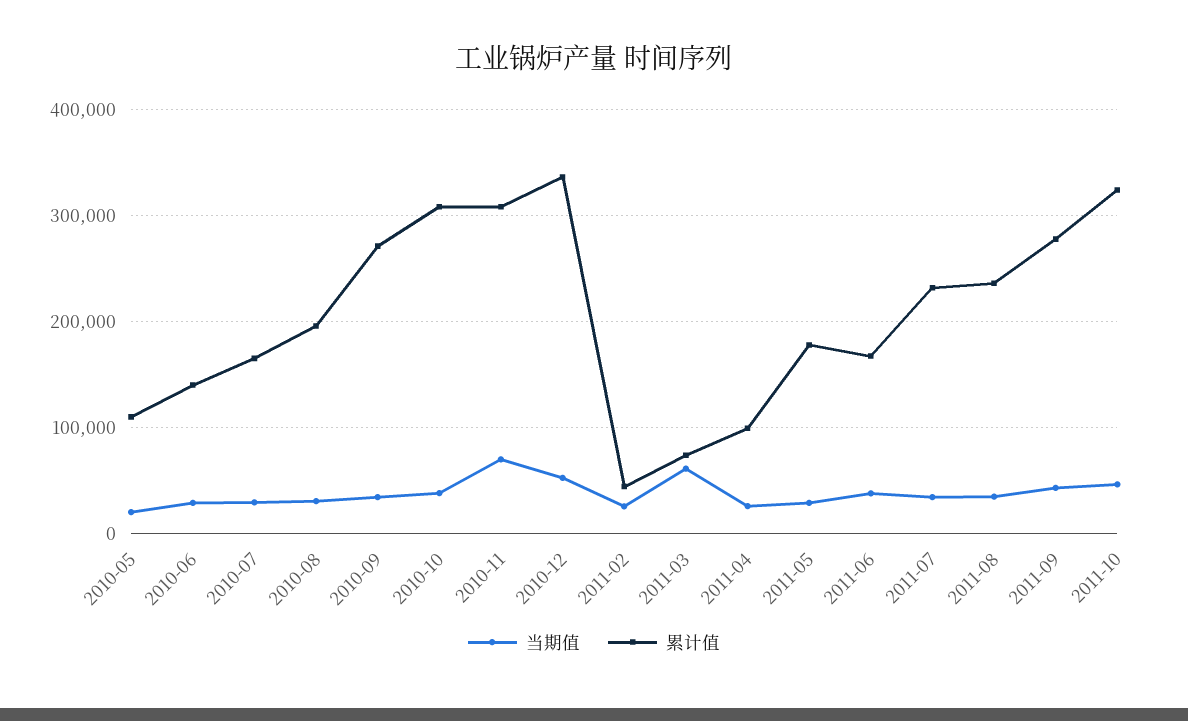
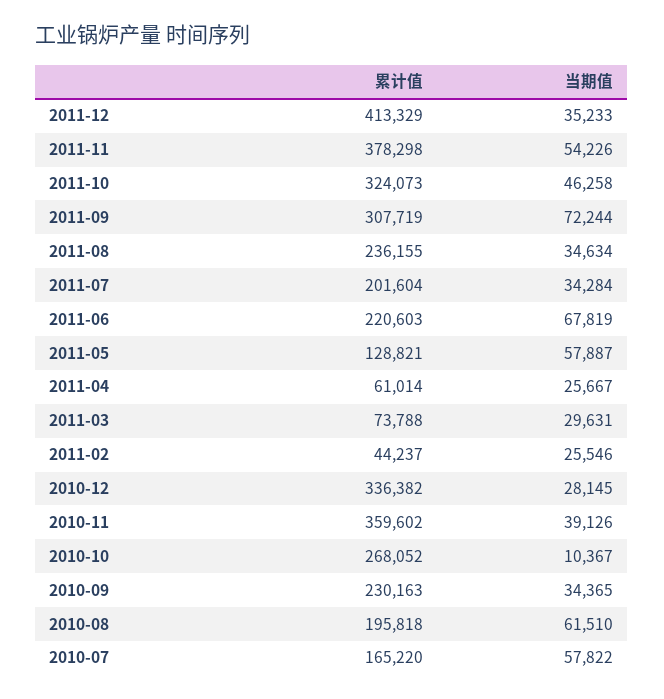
当期值, 2010-05: 20000 -> none
累计值, 2010-05: 110000 -> none
当期值, 2010-06: 30000 -> none
累计值, 2010-06: 140000 -> none
当期值, 2010-07: 30000 -> 57822
当期值, 2010-08: 30000 -> 61510
累计值, 2010-09: 270000 -> 230163
当期值, 2010-10: 40000 -> 10367
累计值, 2010-10: 310000 -> 268052
当期值, 2010-11: 70000 -> 39126
累计值, 2010-11: 310000 -> 359602
当期值, 2010-12: 50000 -> 28145
当期值, 2011-03: 60000 -> 29631
累计值, 2011-04: 100000 -> 61014
当期值, 2011-05: 30000 -> 57887
累计值, 2011-05: 180000 -> 128821
当期值, 2011-06: 40000 -> 67819
累计值, 2011-06: 170000 -> 220603
累计值, 2011-07: 230000 -> 201604
当期值, 2011-09: 40000 -> 72244
累计值, 2011-09: 280000 -> 307719
累计值, 2011-12: none -> 413329
当期值, 2011-12: none -> 35233
累计值, 2011-11: none -> 378298
当期值, 2011-11: none -> 54226

